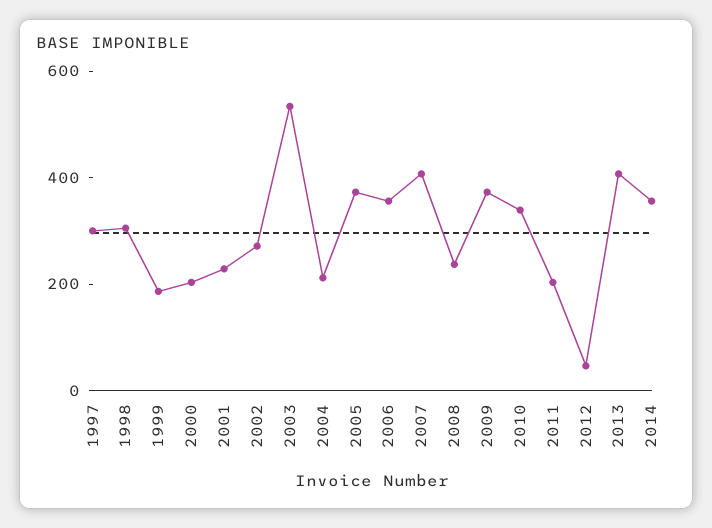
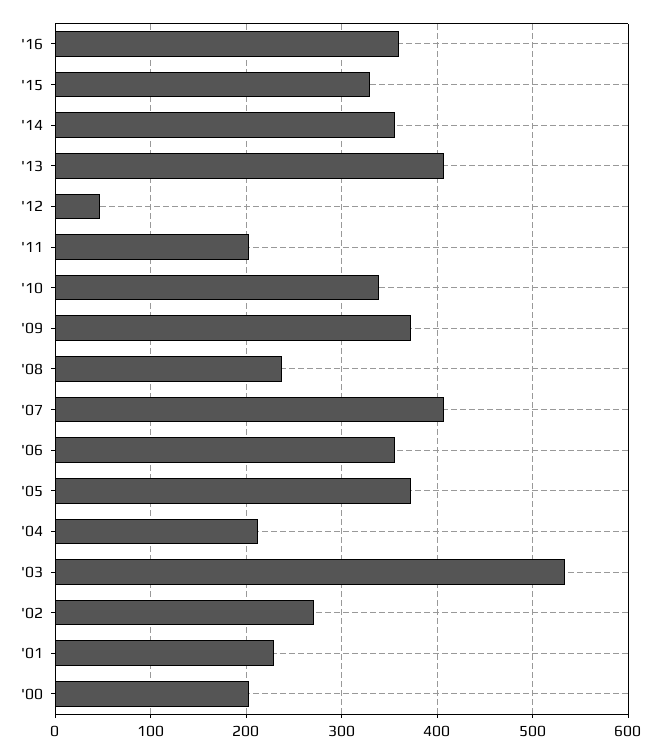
1997: 300 -> none
1998: 300 -> none
1999: 200 -> none
'16: none -> 360
'15: none -> 330

